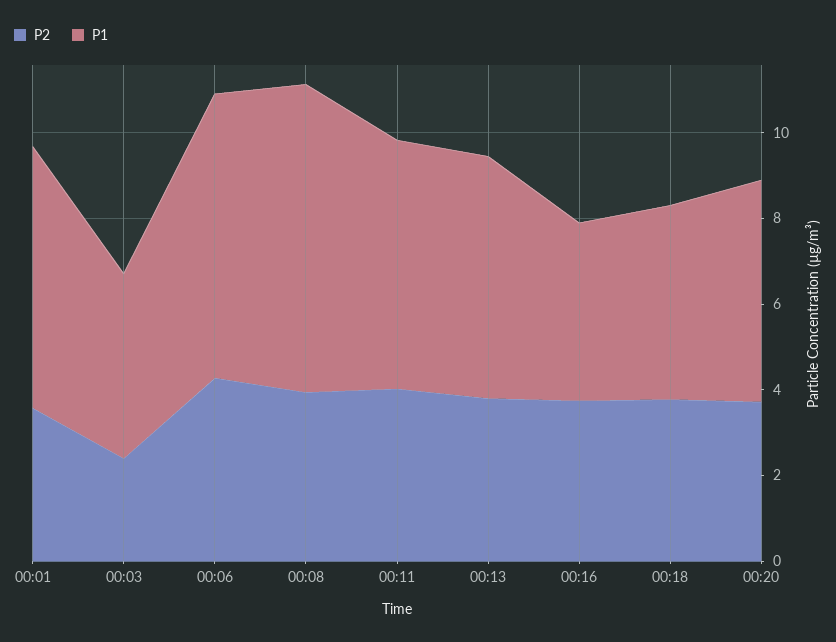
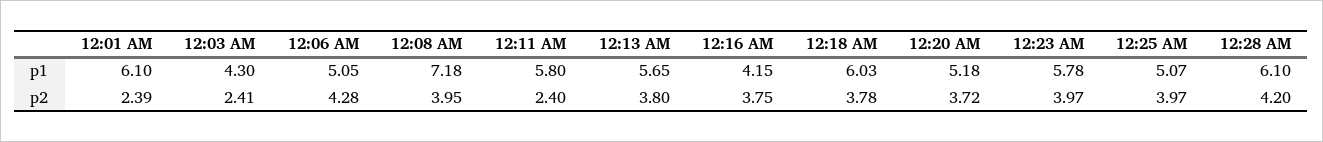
P2, 00:01: 3.5 -> 2.39
P1, 00:06: 6.5 -> 5.05
P2, 00:11: 4 -> 2.4
P1, 00:18: 4.5 -> 6.03
P1, 12:23 AM: none -> 5.78
P1, 12:25 AM: none -> 5.07
P1, 12:28 AM: none -> 6.1
P2, 12:23 AM: none -> 3.97
P2, 12:25 AM: none -> 3.97
P2, 12:28 AM: none -> 4.2

